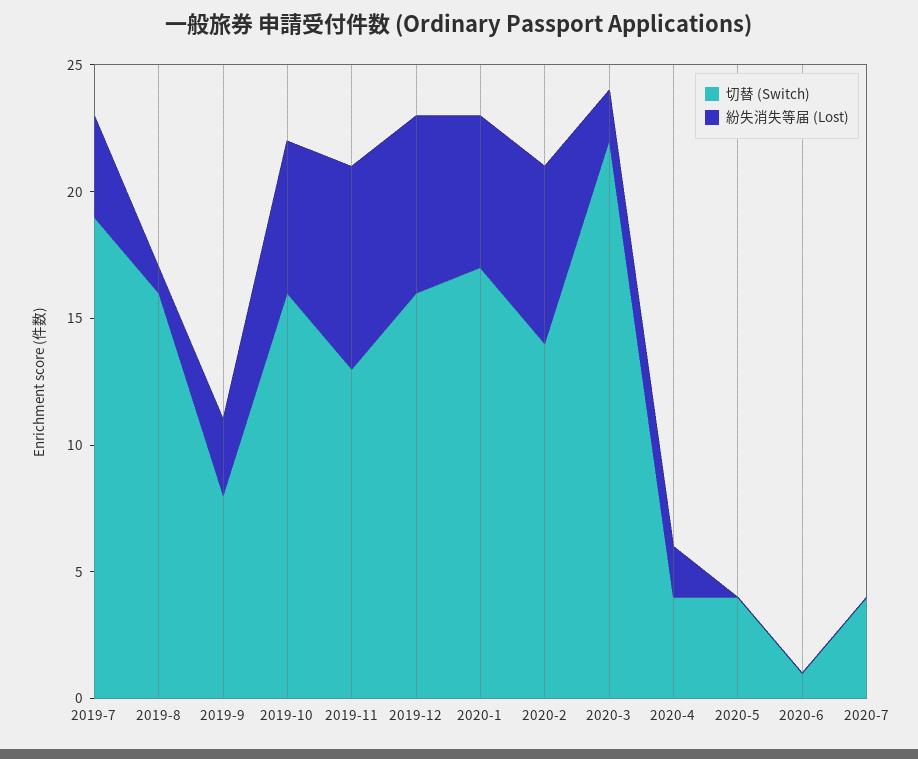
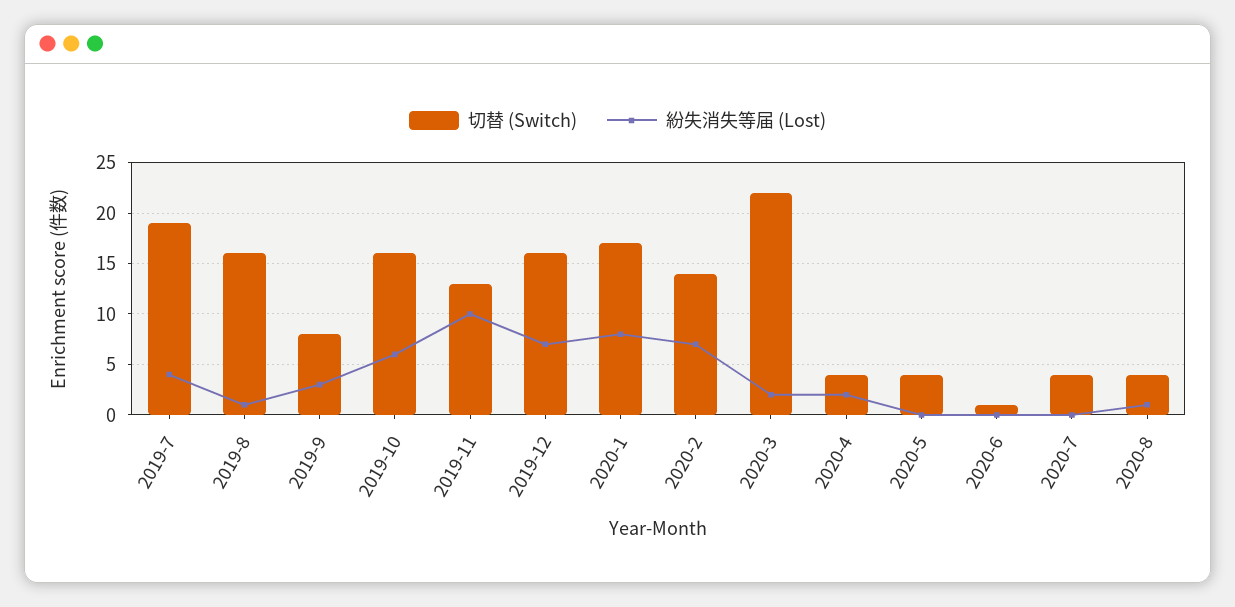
紛失消失等届 (Lost), 2019-11: 8 -> 10
紛失消失等届 (Lost), 2020-1: 6 -> 8
切替 (Switch), 2020-8: none -> 4
紛失消失等届 (Lost), 2020-8: none -> 1

